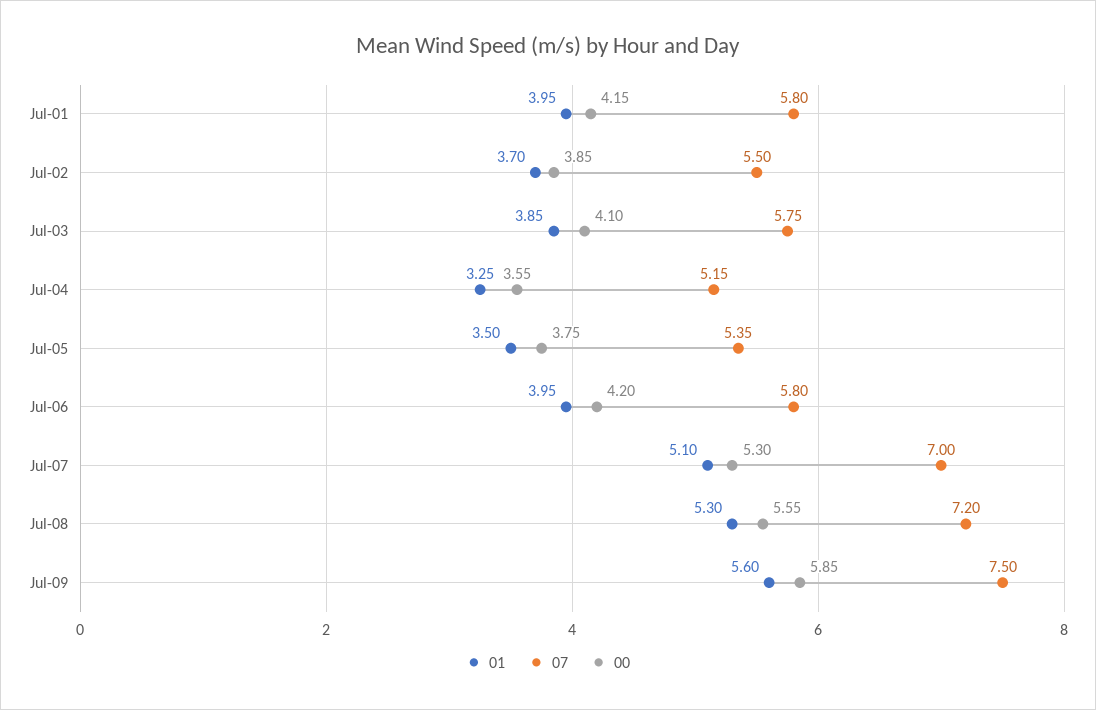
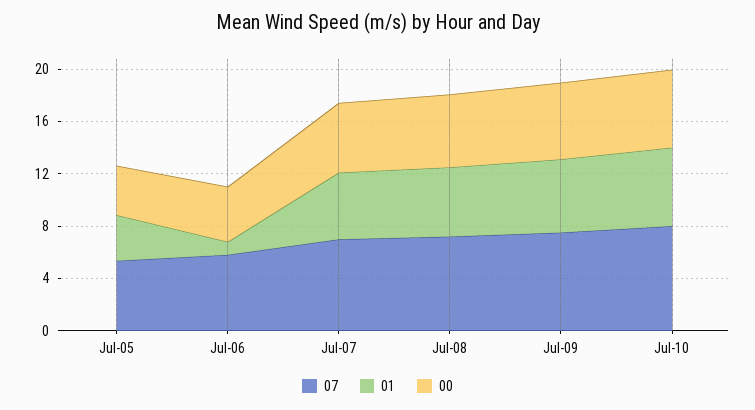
01, Jul-01: 3.95 -> none
07, Jul-01: 5.8 -> none
00, Jul-01: 4.15 -> none
01, Jul-02: 3.7 -> none
07, Jul-02: 5.5 -> none
00, Jul-02: 3.85 -> none
01, Jul-03: 3.85 -> none
07, Jul-03: 5.75 -> none
00, Jul-03: 4.1 -> none
01, Jul-04: 3.25 -> none
07, Jul-04: 5.15 -> none
00, Jul-04: 3.55 -> none
01, Jul-06: 3.95 -> 1
07, Jul-10: none -> 8
01, Jul-10: none -> 6
00, Jul-10: none -> 6

